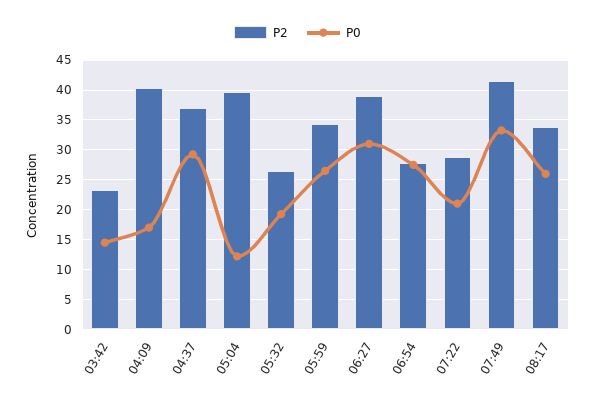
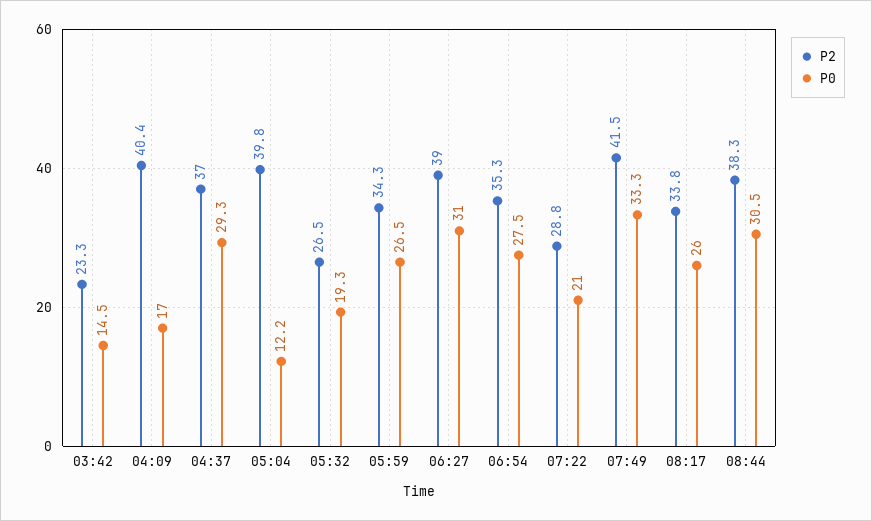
P2, 06:54: 27.5 -> 35.3
P2, 08:44: none -> 38.3
P0, 08:44: none -> 30.5

